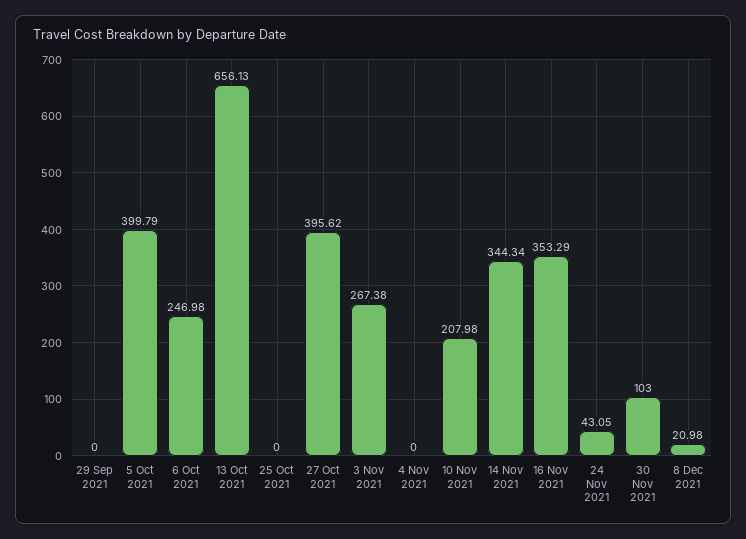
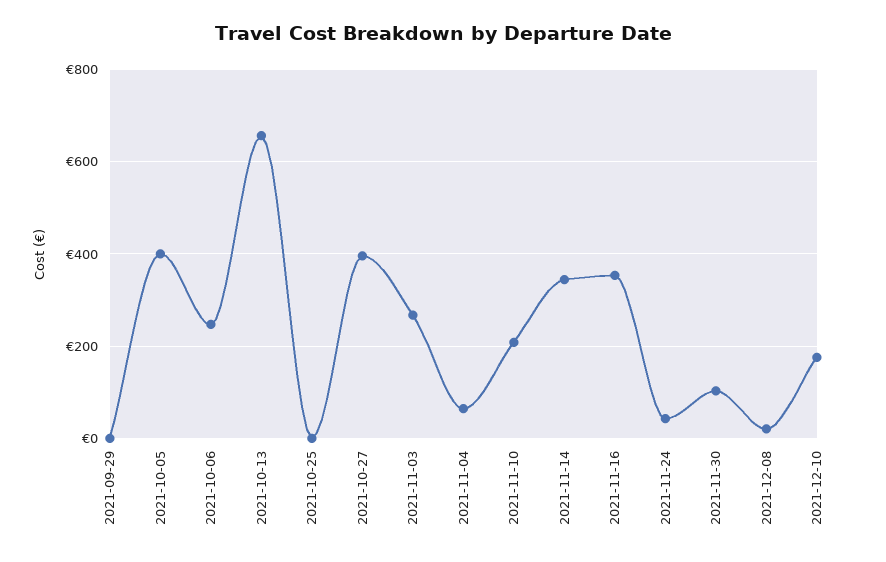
4 Nov 2021: 0 -> 60
2021-12-10: none -> 180

